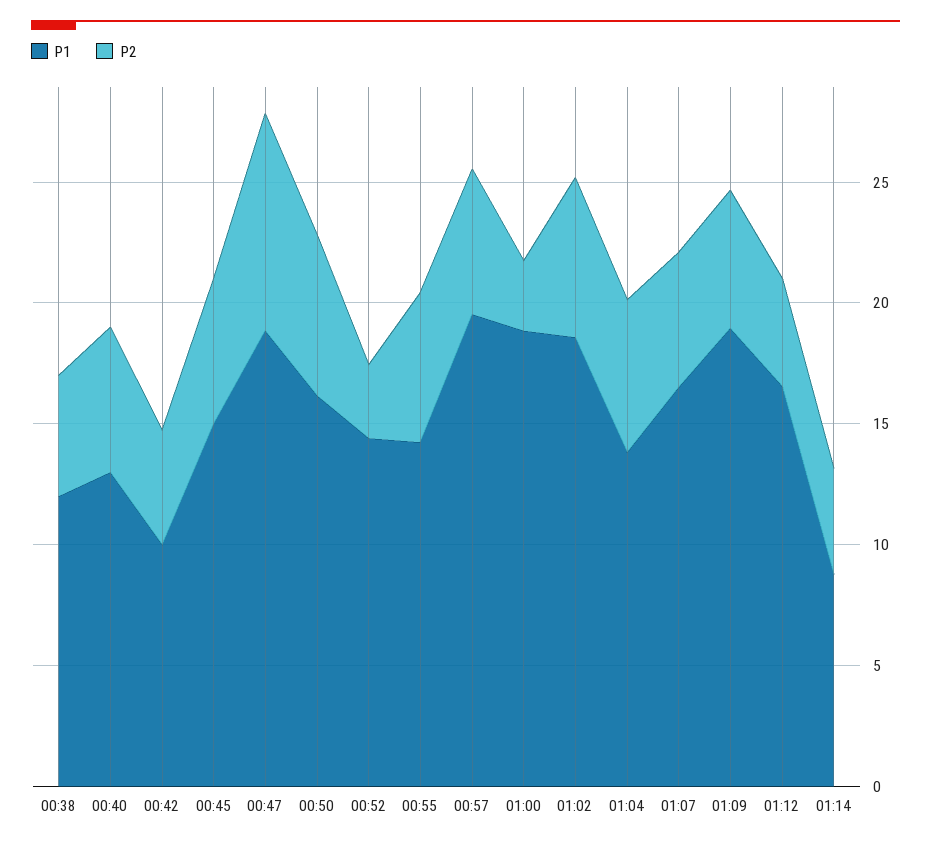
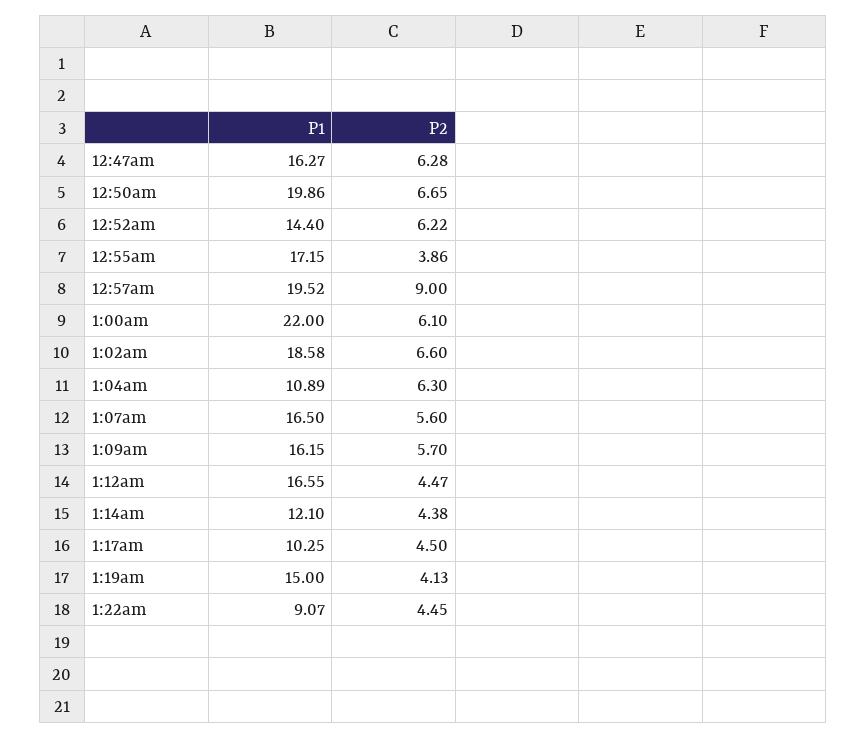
P1, 00:38: 12 -> none
P2, 00:38: 5 -> none
P1, 00:40: 13 -> none
P2, 00:40: 6 -> none
P1, 00:42: 10 -> none
P2, 00:42: 5 -> none
P1, 00:45: 15 -> none
P2, 00:45: 6 -> none
P1, 00:47: 19 -> 16.27
P2, 00:47: 9 -> 6.28
P1, 00:50: 16 -> 19.86
P2, 00:52: 3 -> 6.22
P1, 00:55: 14 -> 17.15
P2, 00:55: 6 -> 3.86
P2, 00:57: 6 -> 9
P1, 01:00: 19 -> 22
P2, 01:00: 3 -> 6.1
P1, 01:04: 14 -> 10.89
P1, 01:09: 19 -> 16.15
P1, 01:14: 9 -> 12.1
P1, 1:17am: none -> 10.25
P2, 1:17am: none -> 4.5
P1, 1:19am: none -> 15
P2, 1:19am: none -> 4.13
P1, 1:22am: none -> 9.07
P2, 1:22am: none -> 4.45

